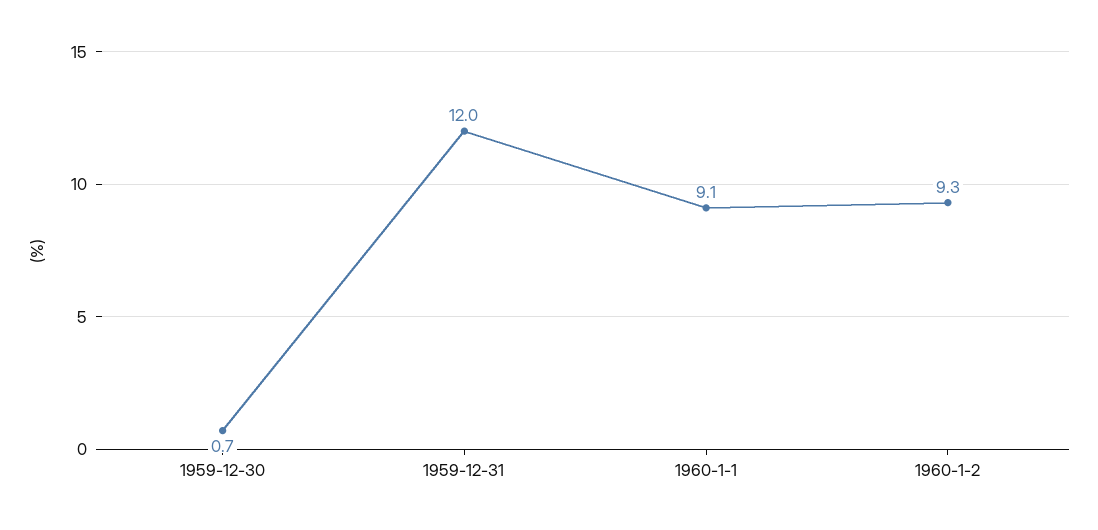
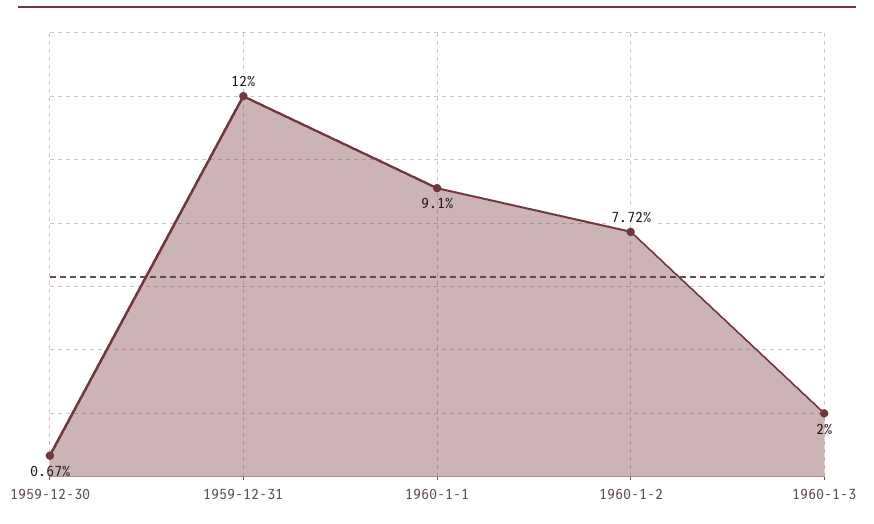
1960-1-2: 9.3 -> 7.72
1960-1-3: none -> 2

